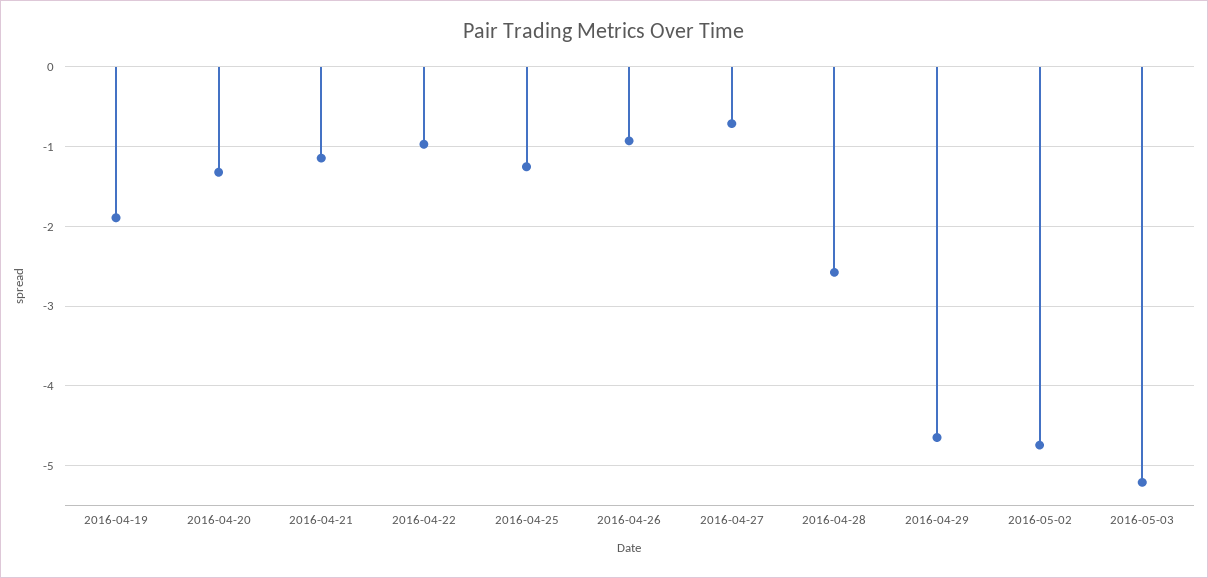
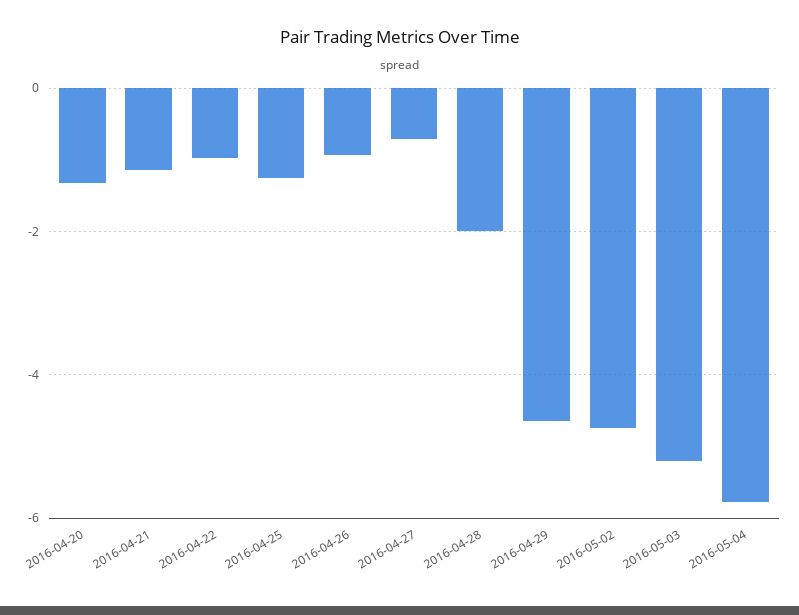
2016-04-19: -1.9 -> none
2016-04-28: -2.6 -> -2
2016-05-04: none -> -5.8

